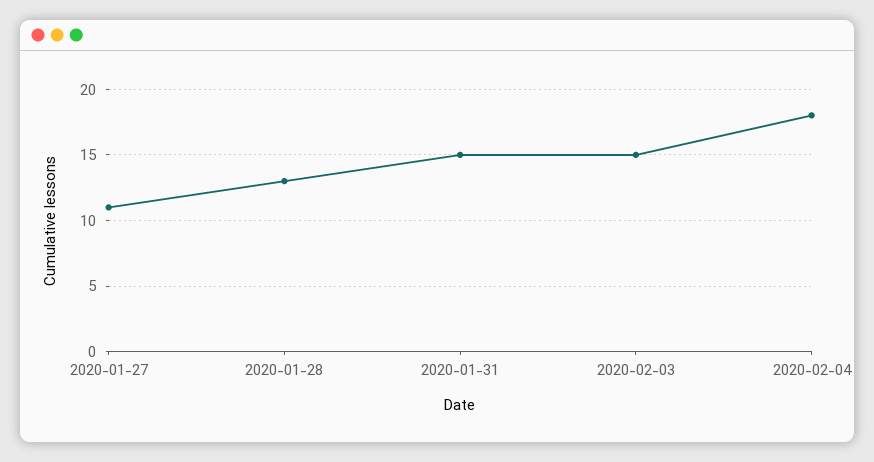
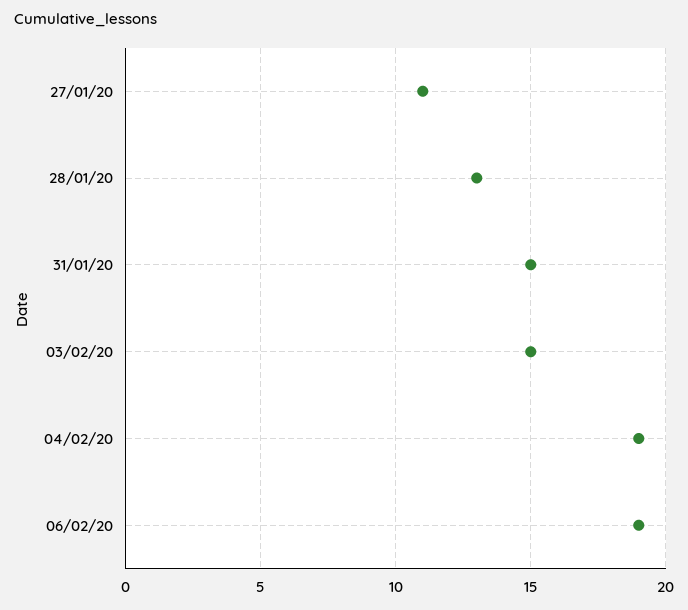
2020-02-04: 18 -> 19
06/02/20: none -> 19

